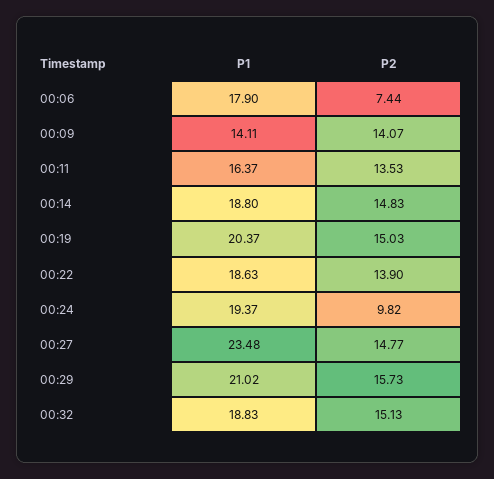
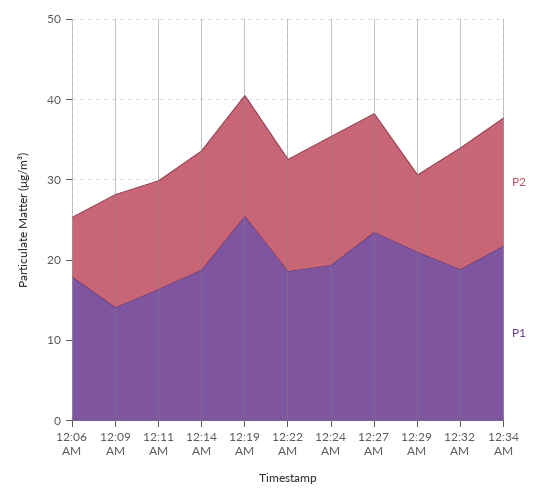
P1, 00:19: 20.37 -> 26
P2, 00:24: 9.82 -> 16
P2, 00:29: 15.73 -> 10
P2, 12:34 AM: none -> 16
P1, 12:34 AM: none -> 22

